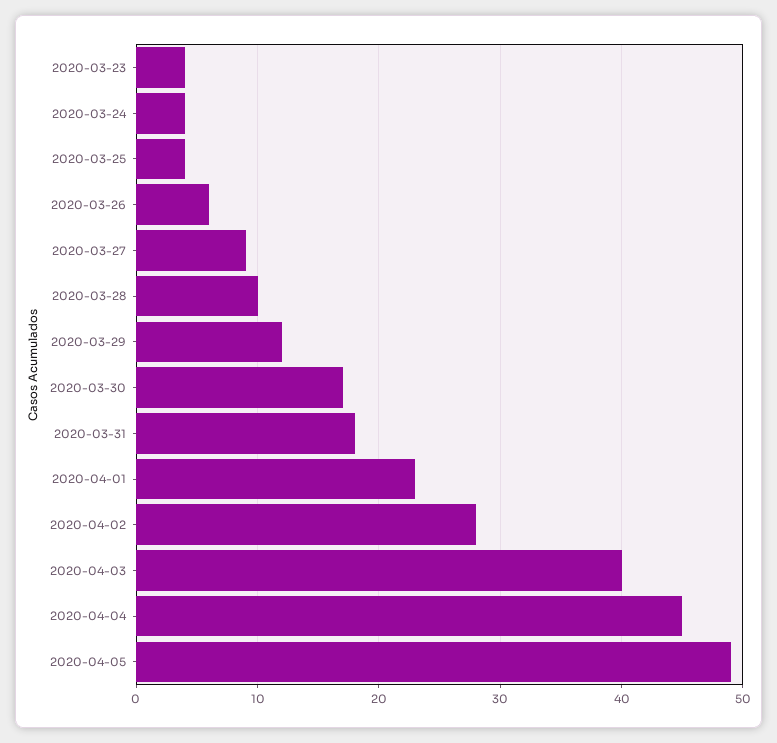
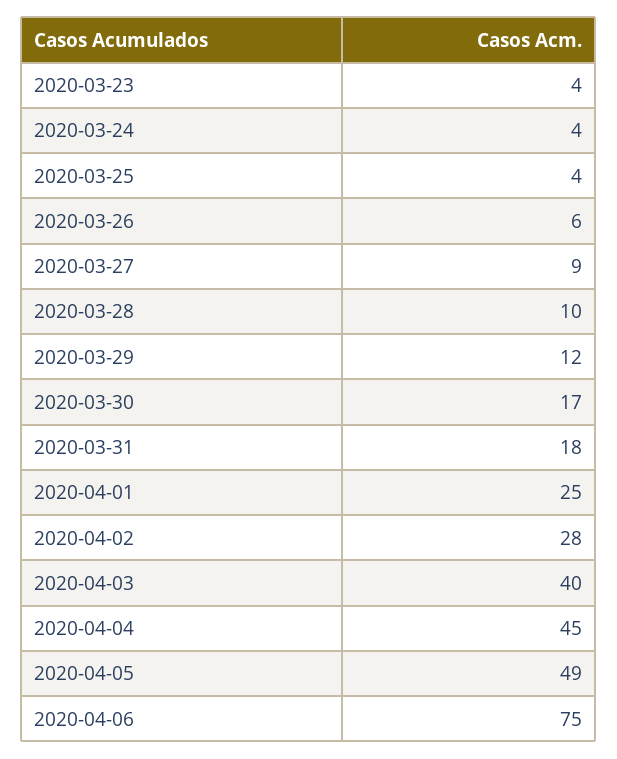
2020-04-01: 23 -> 25
2020-04-06: none -> 75

